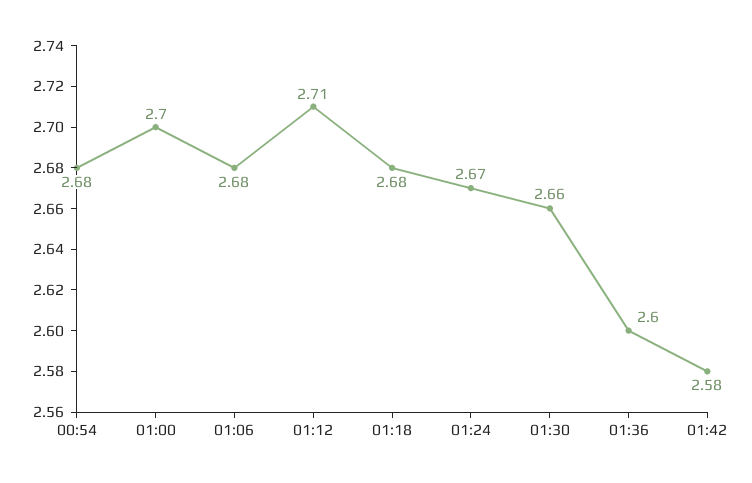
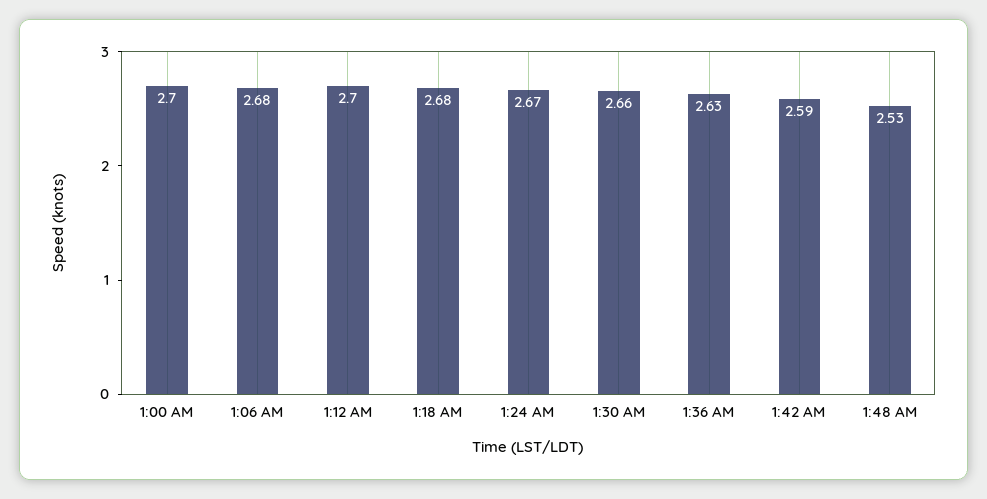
00:54: 2.68 -> none
01:12: 2.71 -> 2.7
01:36: 2.6 -> 2.63
01:42: 2.58 -> 2.59
1:48 AM: none -> 2.53

